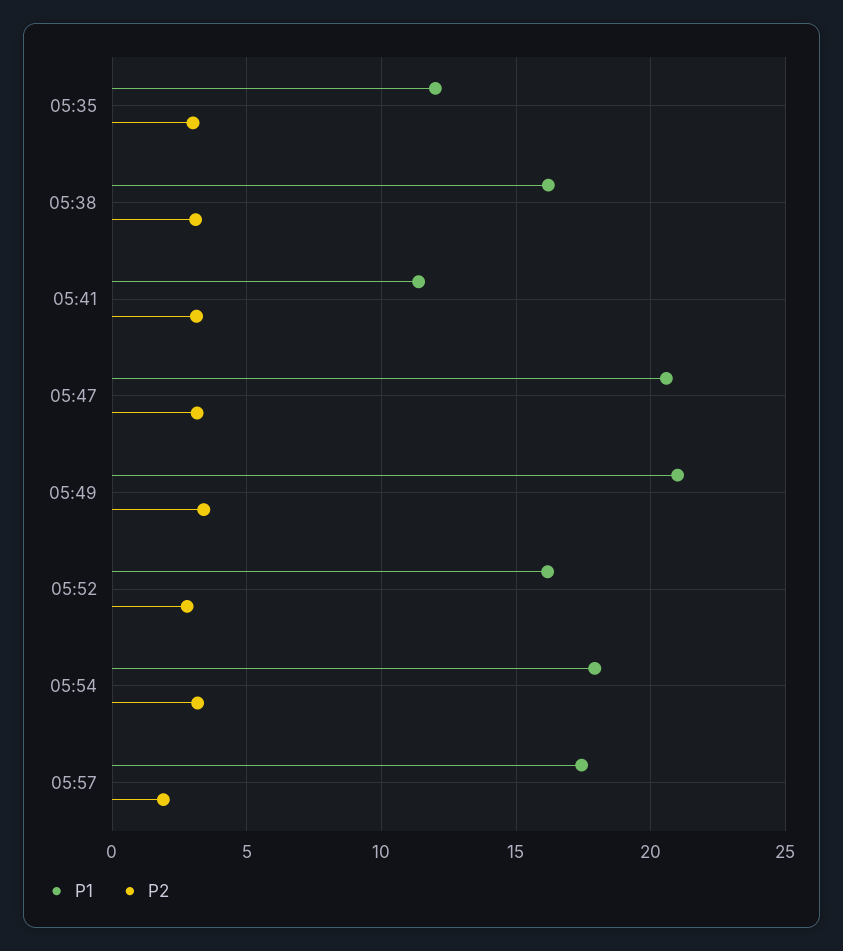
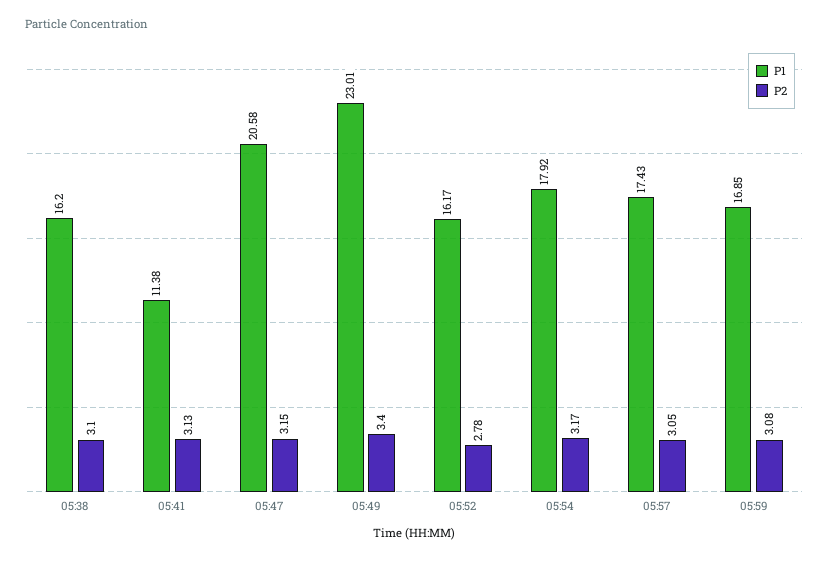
P1, 05:35: 12 -> none
P2, 05:35: 3 -> none
P1, 05:49: 21 -> 23.01
P2, 05:57: 2 -> 3.05
P1, 05:59: none -> 16.85
P2, 05:59: none -> 3.08

